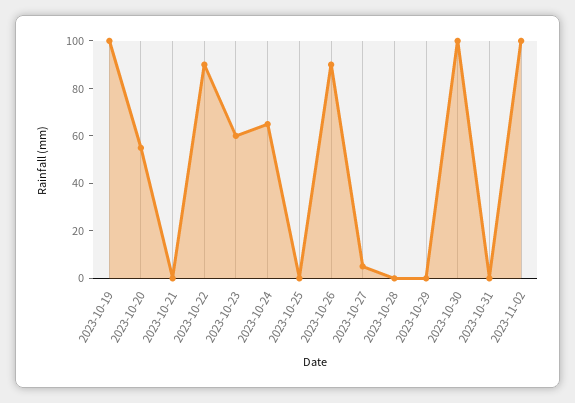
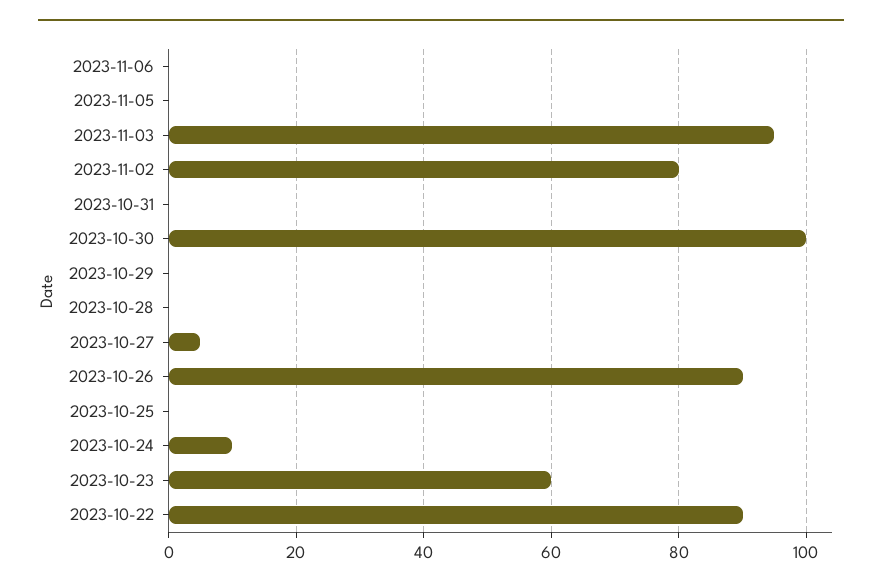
2023-10-19: 100 -> none
2023-10-20: 55 -> none
2023-10-21: 0 -> none
2023-10-24: 65 -> 10
2023-11-02: 100 -> 80
2023-11-06: none -> 0
2023-11-05: none -> 0
2023-11-03: none -> 95

